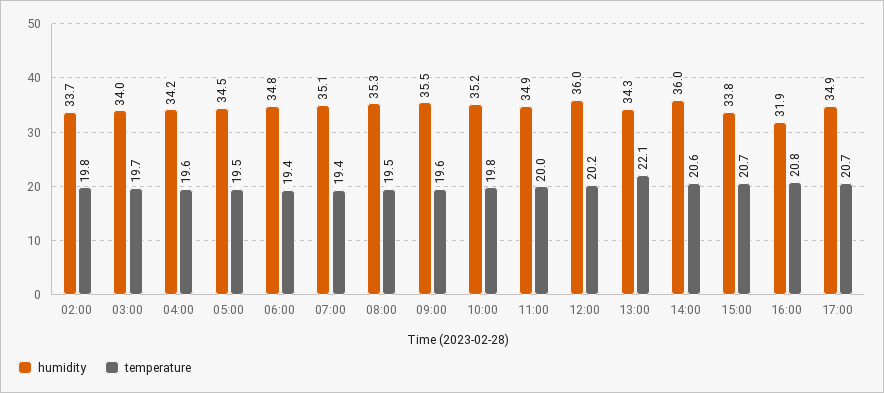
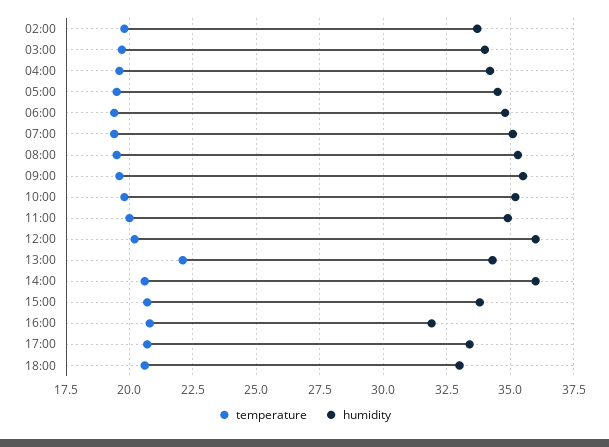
humidity, 17:00: 34.9 -> 33.5
temperature, 18:00: none -> 20.5
humidity, 18:00: none -> 33

